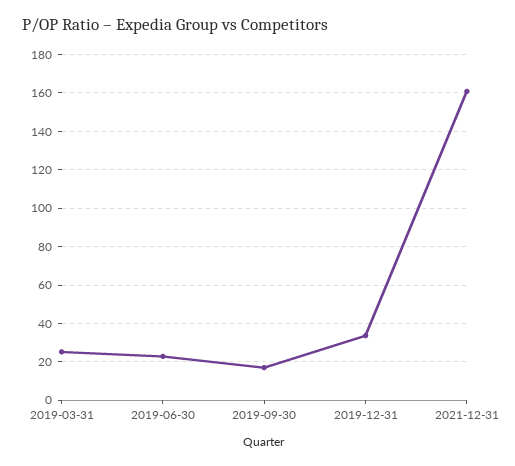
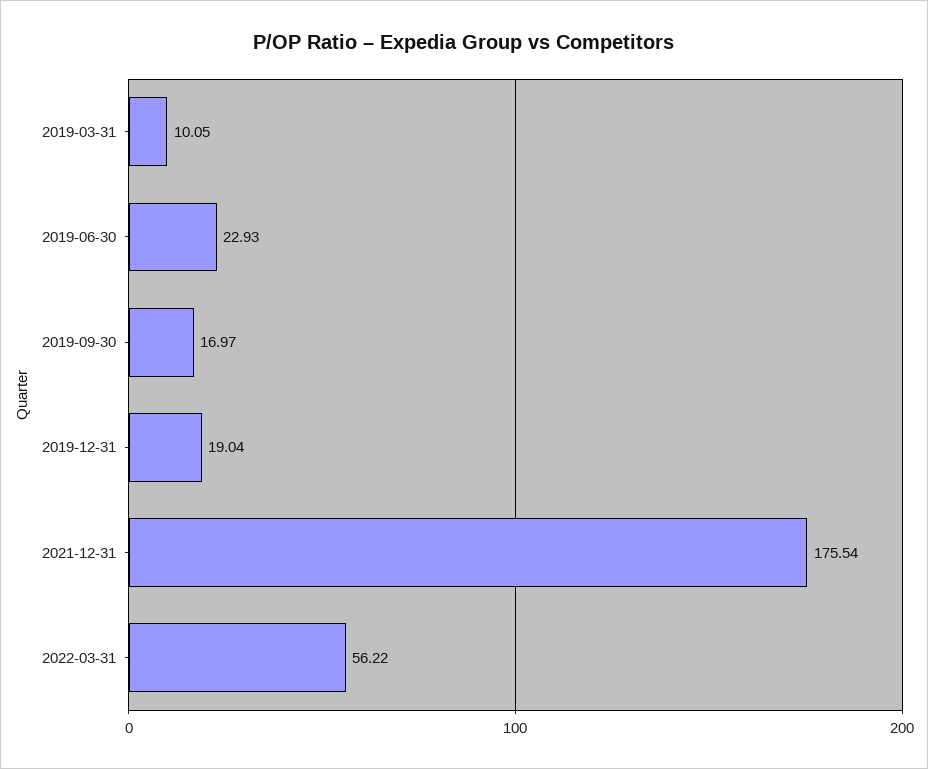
2019-03-31: 25 -> 10.05
2019-12-31: 35 -> 19.04
2021-12-31: 160 -> 175.54
2022-03-31: none -> 56.22

